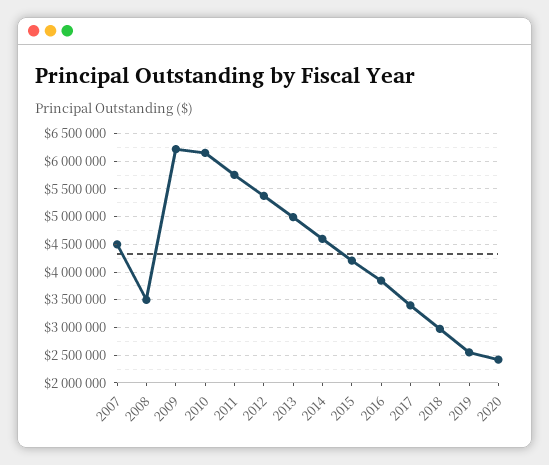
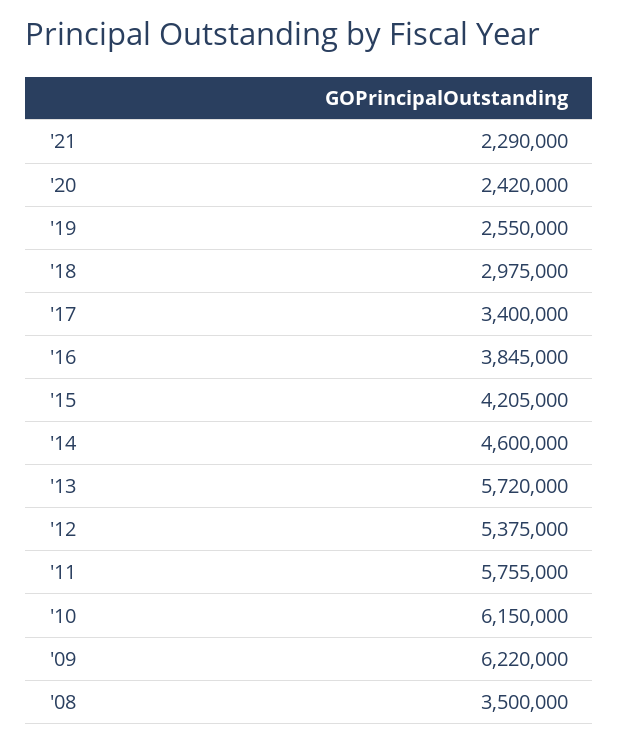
2007: 4500000 -> none
2013: 5000000 -> 5720000
'21: none -> 2290000

